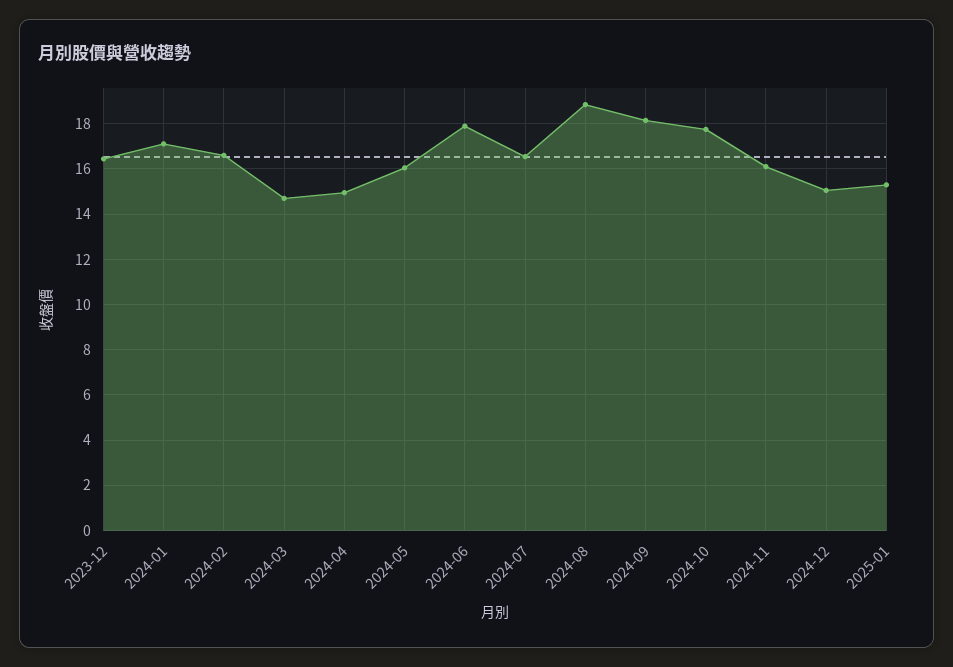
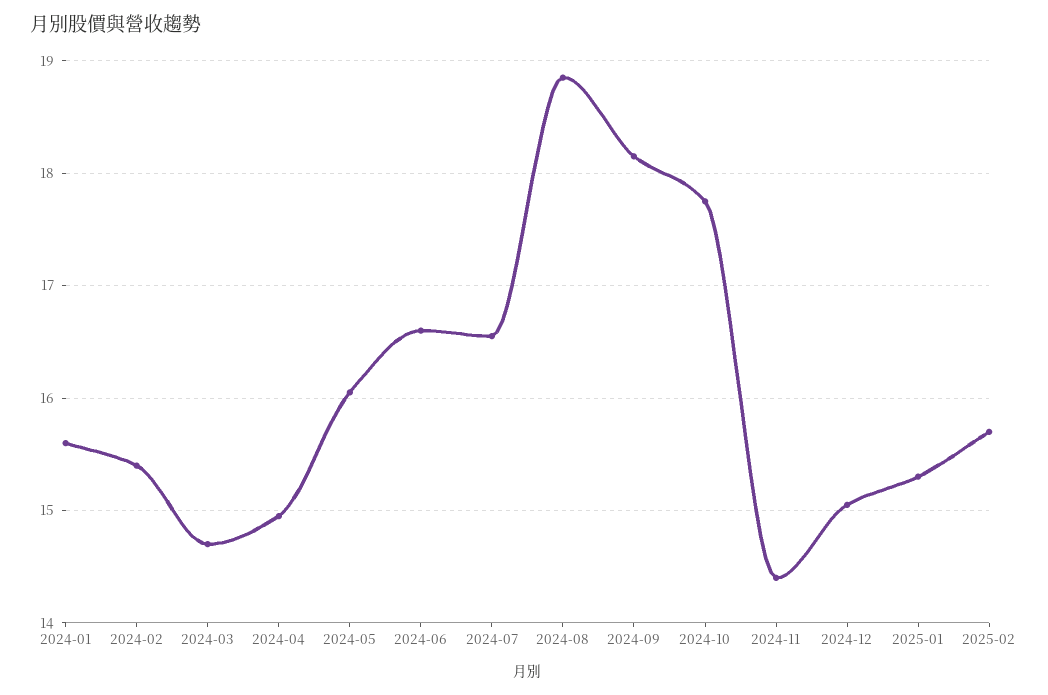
2023-12: 16.5 -> none
2024-01: 17 -> 15.6
2024-02: 16.5 -> 15.4
2024-06: 18 -> 16.6
2024-11: 16 -> 14.4
2025-02: none -> 15.7

